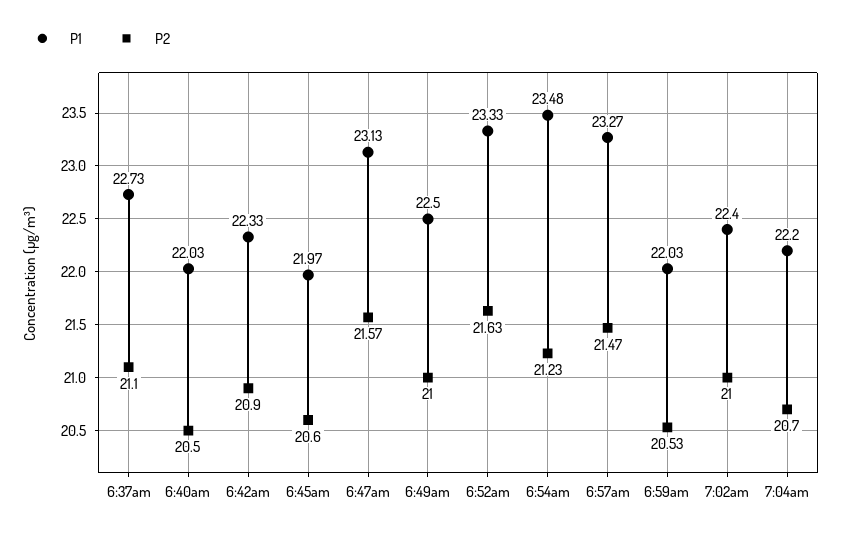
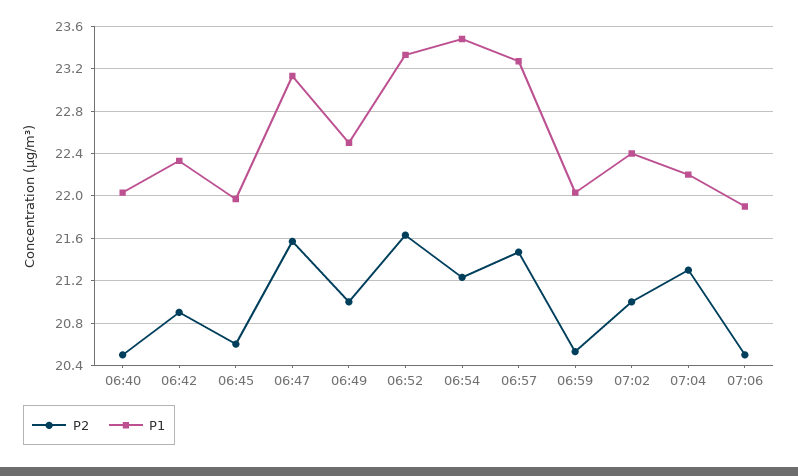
P1, 6:37am: 22.73 -> none
P2, 6:37am: 21.1 -> none
P2, 7:04am: 20.7 -> 21.3
P2, 07:06: none -> 20.5
P1, 07:06: none -> 21.9

